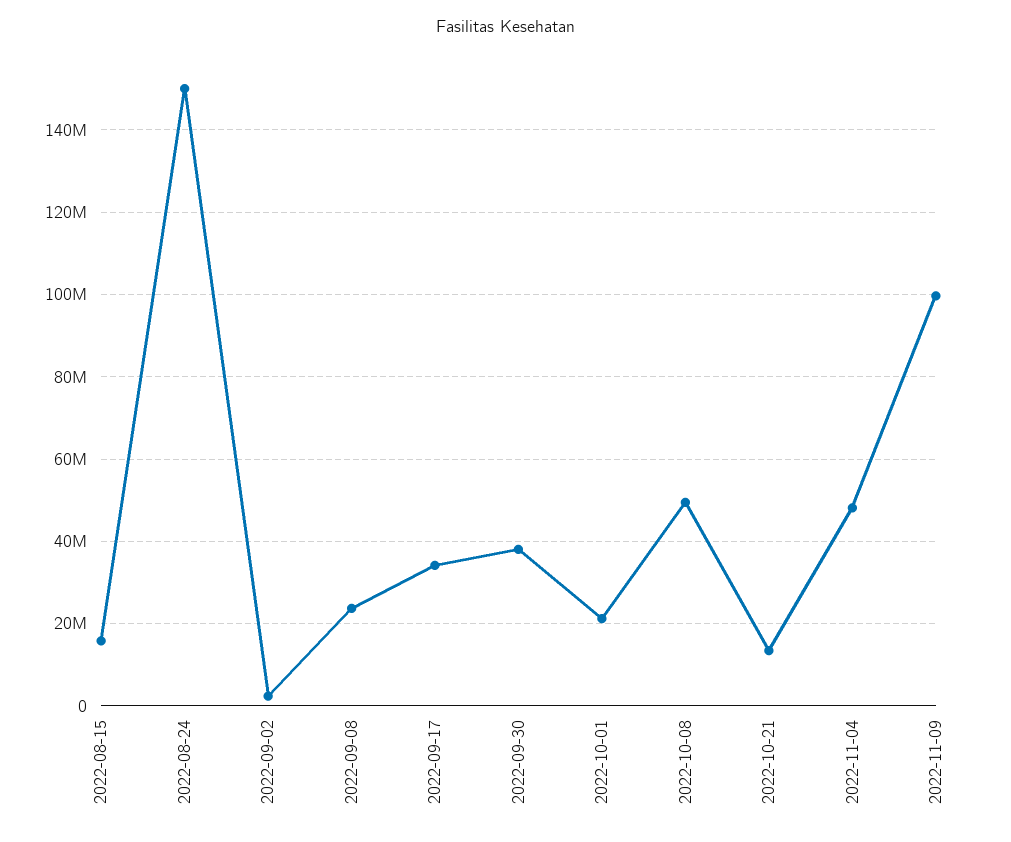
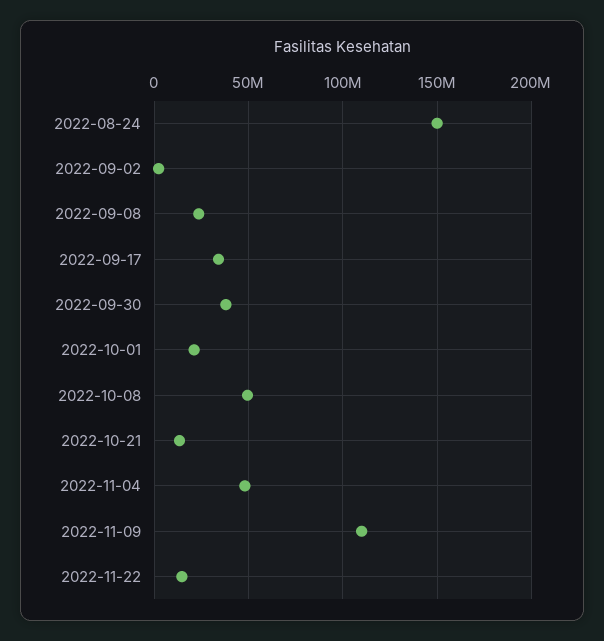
2022-08-15: 16000000 -> none
2022-11-09: 100000000 -> 110000000
2022-11-22: none -> 15000000

